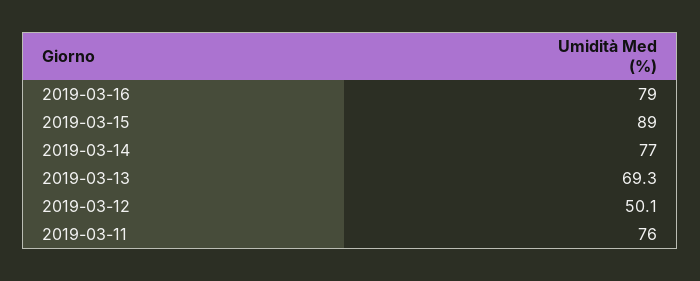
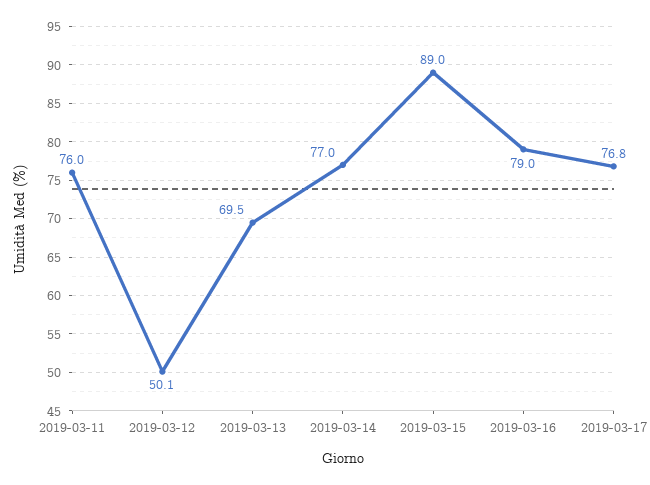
2019-03-13: 69.3 -> 69.5
2019-03-17: none -> 76.8

